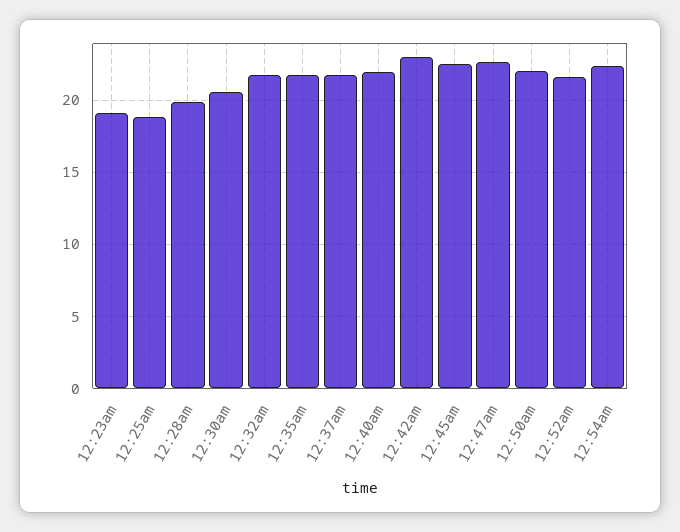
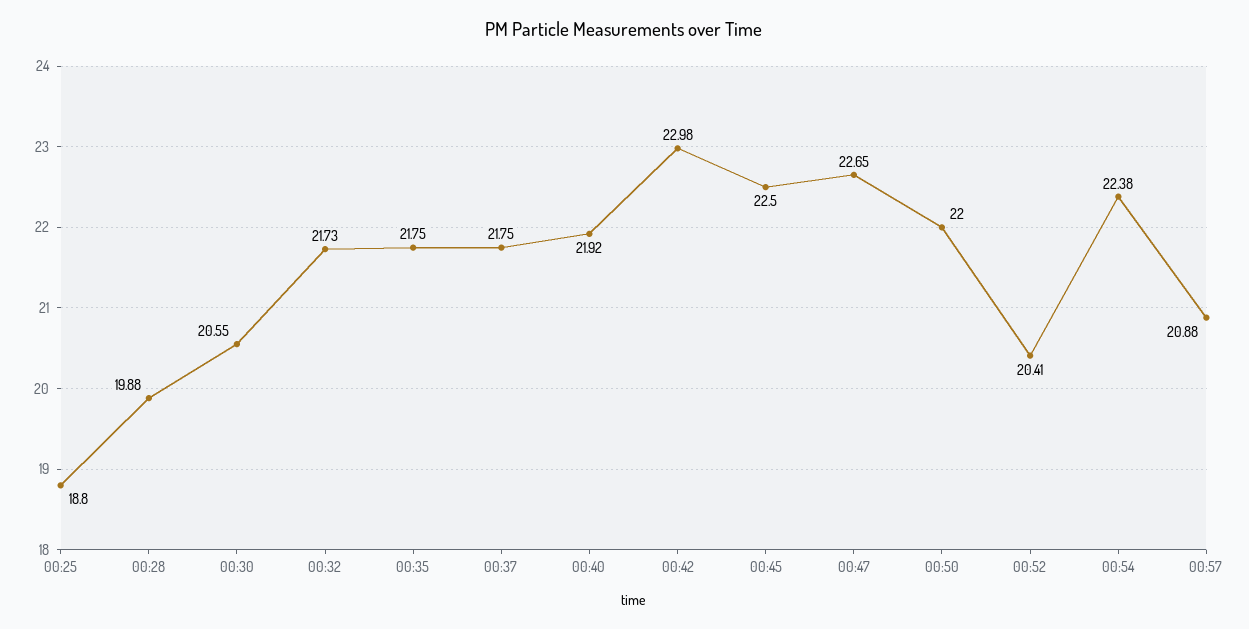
12:23am: 19 -> none
12:52am: 21.5 -> 20.41
00:57: none -> 20.88

